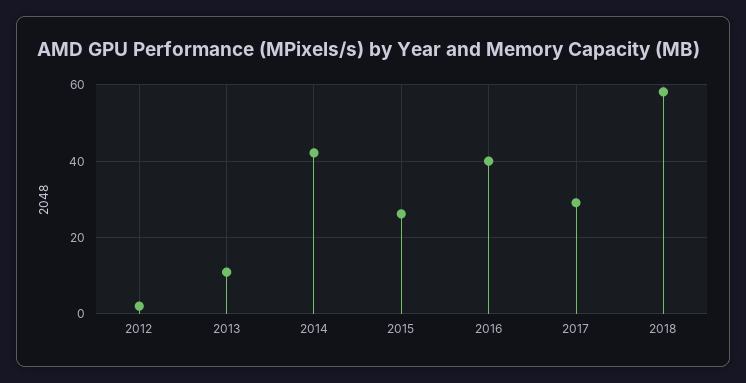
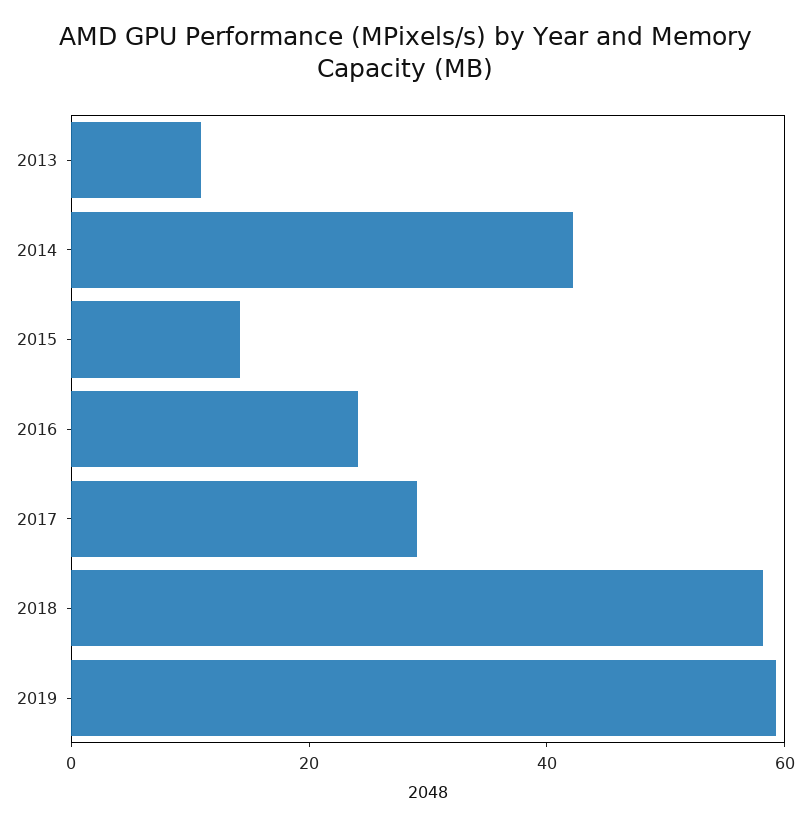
2012: 2 -> none
2015: 26 -> 15
2016: 40 -> 25
2019: none -> 60

